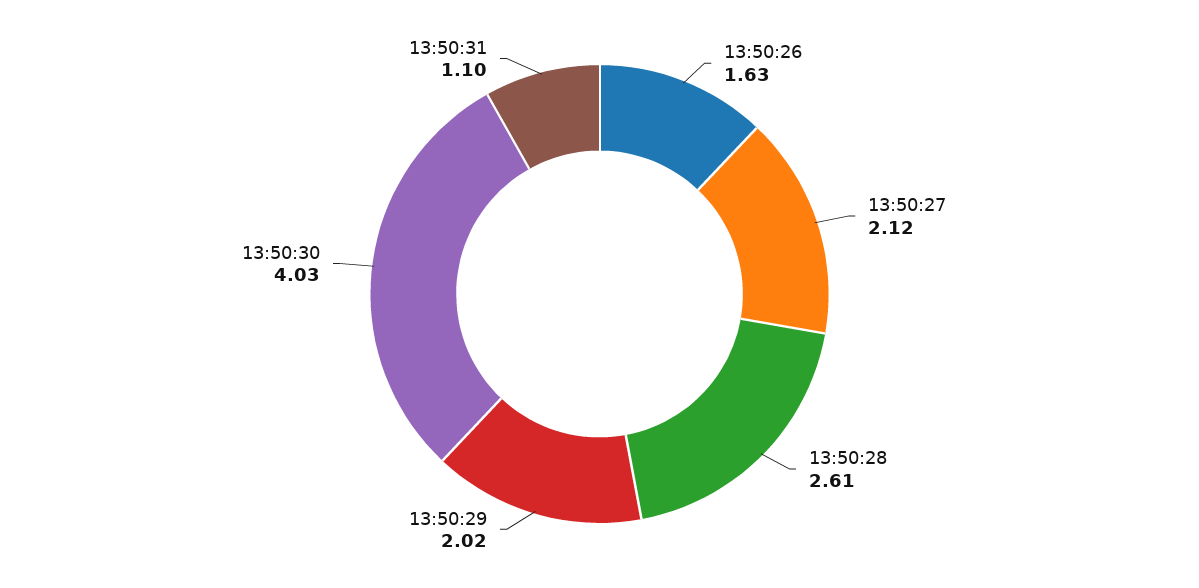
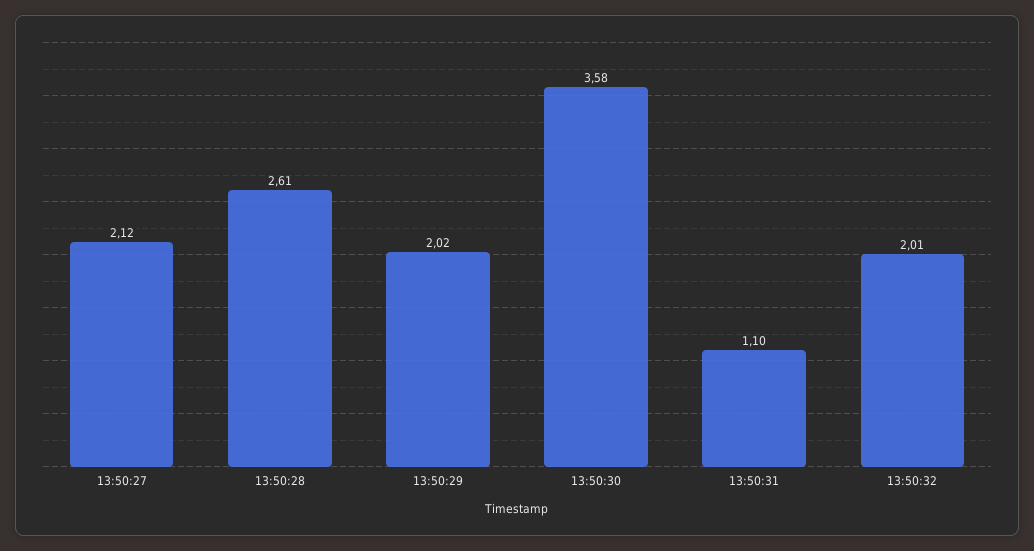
13:50:26: 1.63 -> none
13:50:30: 4.03 -> 3.58
13:50:32: none -> 2.01

